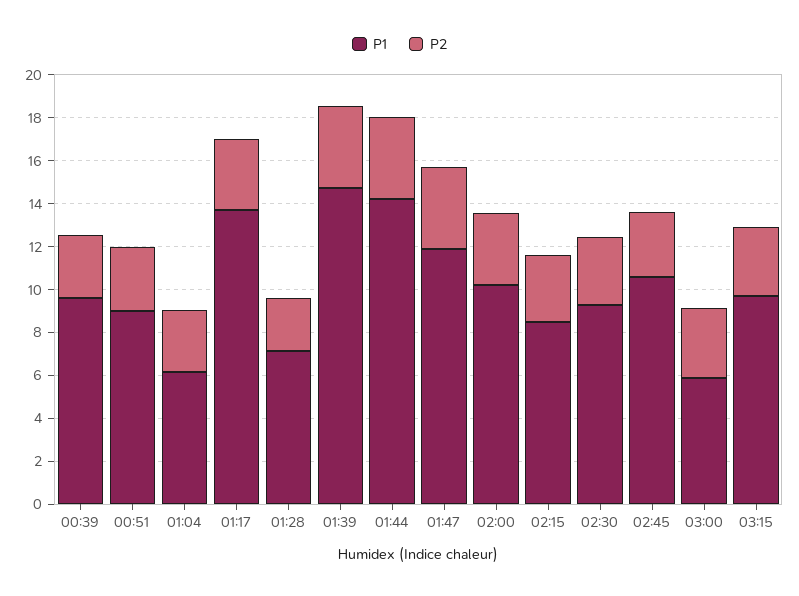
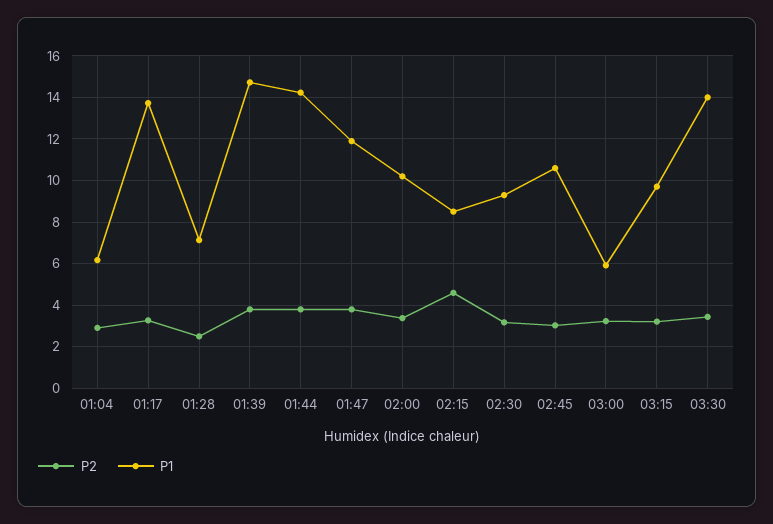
P1, 00:39: 9.5 -> none
P2, 00:39: 3 -> none
P1, 00:51: 9 -> none
P2, 00:51: 3 -> none
P2, 02:15: 3 -> 4.5
P2, 03:30: none -> 3.5
P1, 03:30: none -> 14

